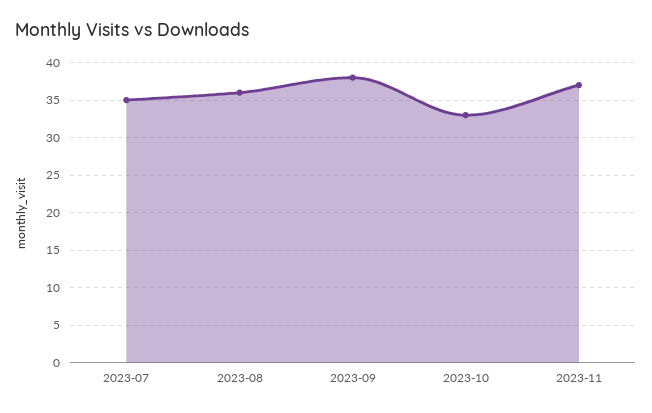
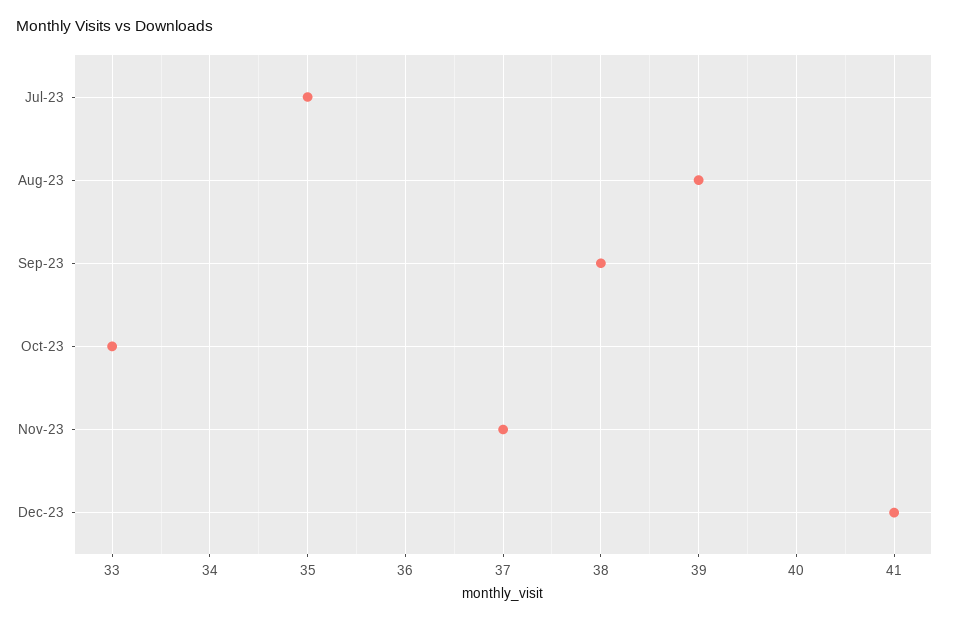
2023-08: 36 -> 39
Dec-23: none -> 41

